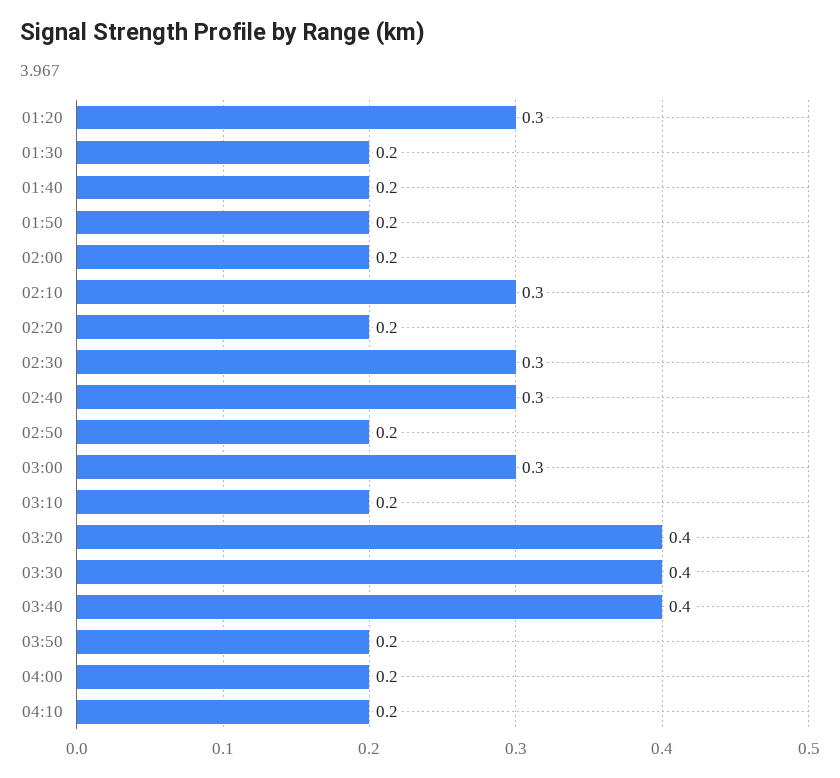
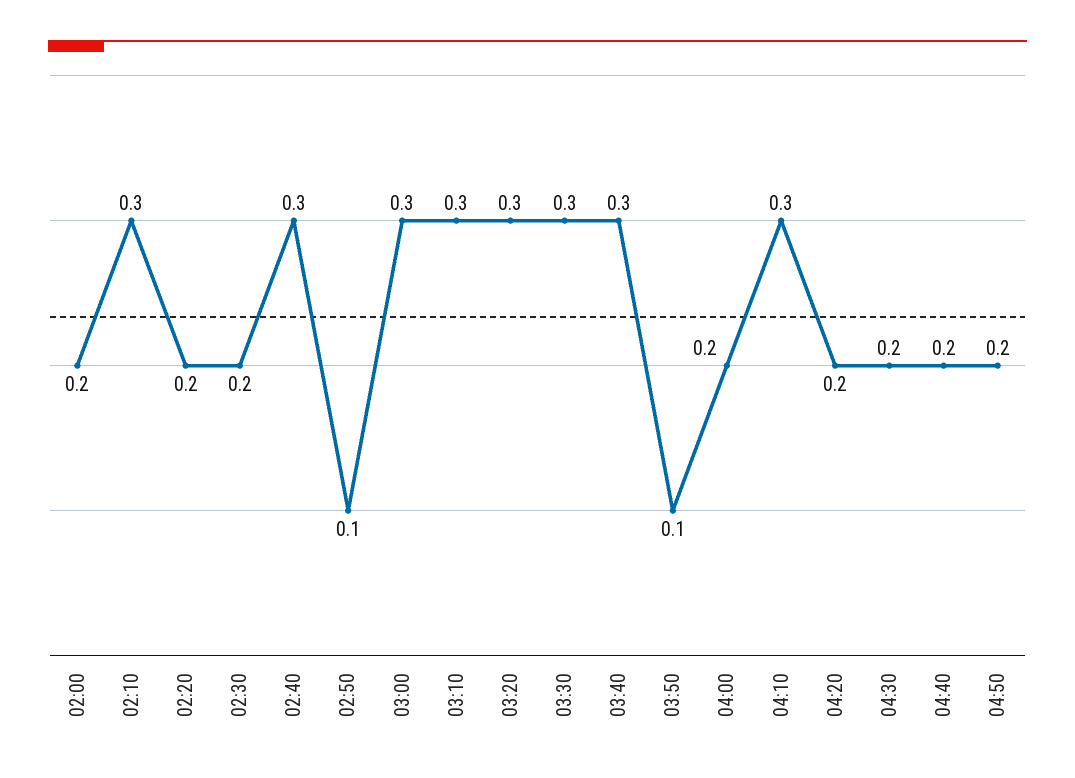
01:20: 0.3 -> none
01:30: 0.2 -> none
01:40: 0.2 -> none
01:50: 0.2 -> none
02:30: 0.3 -> 0.2
02:50: 0.2 -> 0.1
03:10: 0.2 -> 0.3
03:20: 0.4 -> 0.3
03:30: 0.4 -> 0.3
03:40: 0.4 -> 0.3
03:50: 0.2 -> 0.1
04:10: 0.2 -> 0.3
04:20: none -> 0.2
04:30: none -> 0.2
04:40: none -> 0.2
04:50: none -> 0.2

